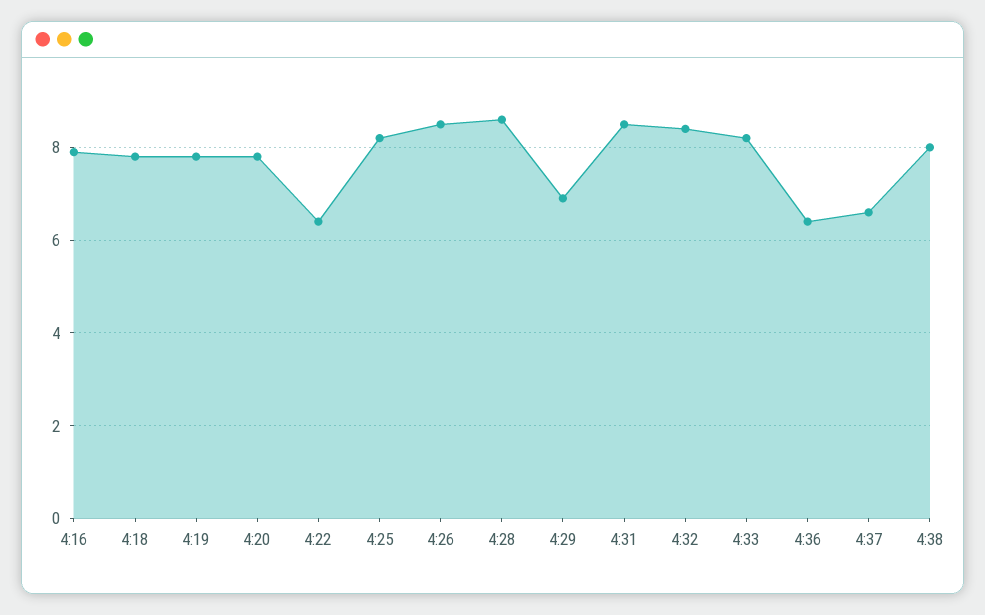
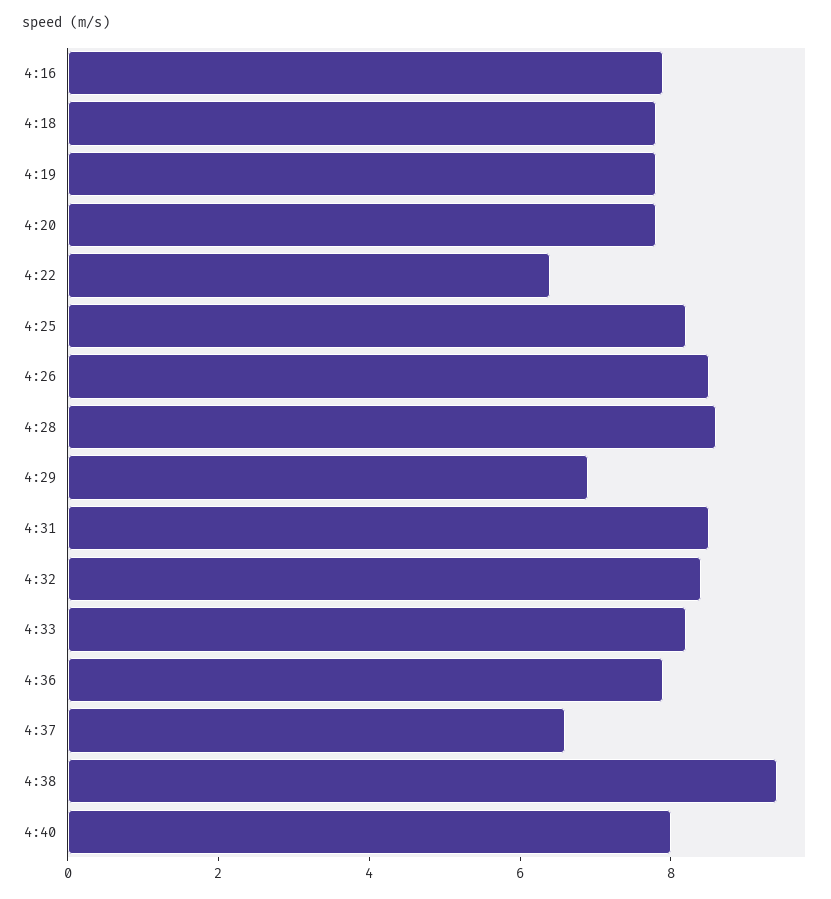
4:36: 6.5 -> 8
4:38: 8 -> 9.5
4:40: none -> 8

